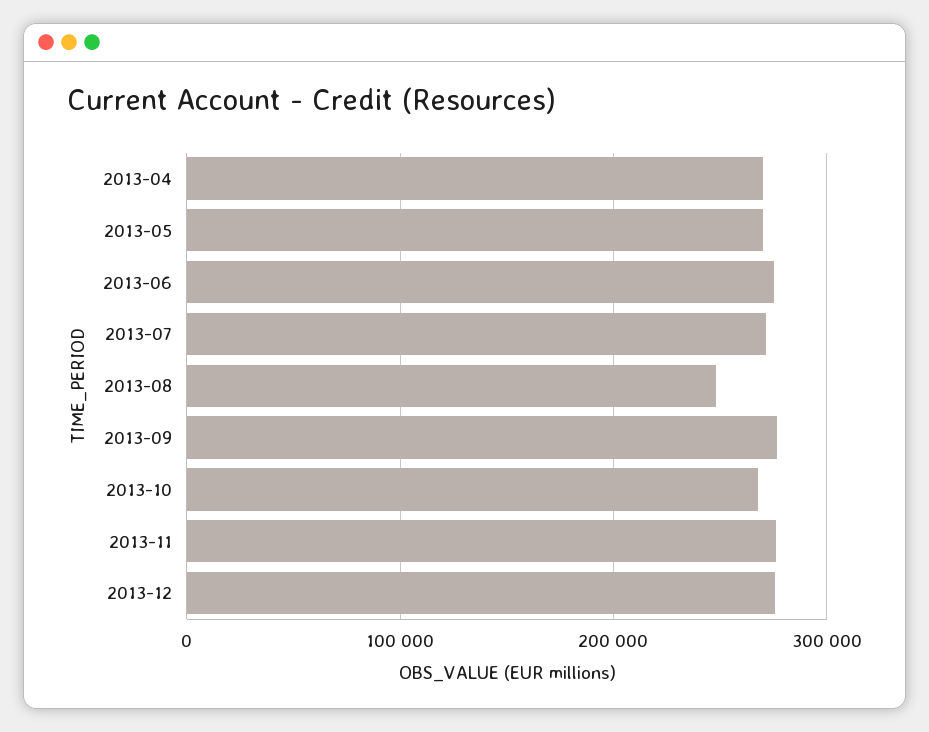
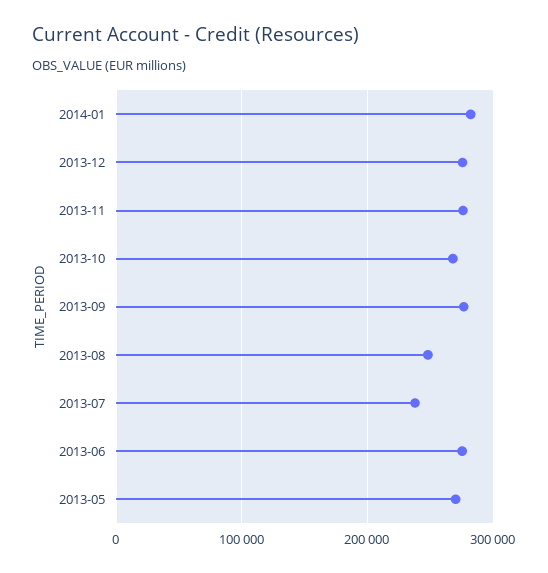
2013-04: 270000 -> none
2013-07: 270000 -> 240000
2014-01: none -> 280000

